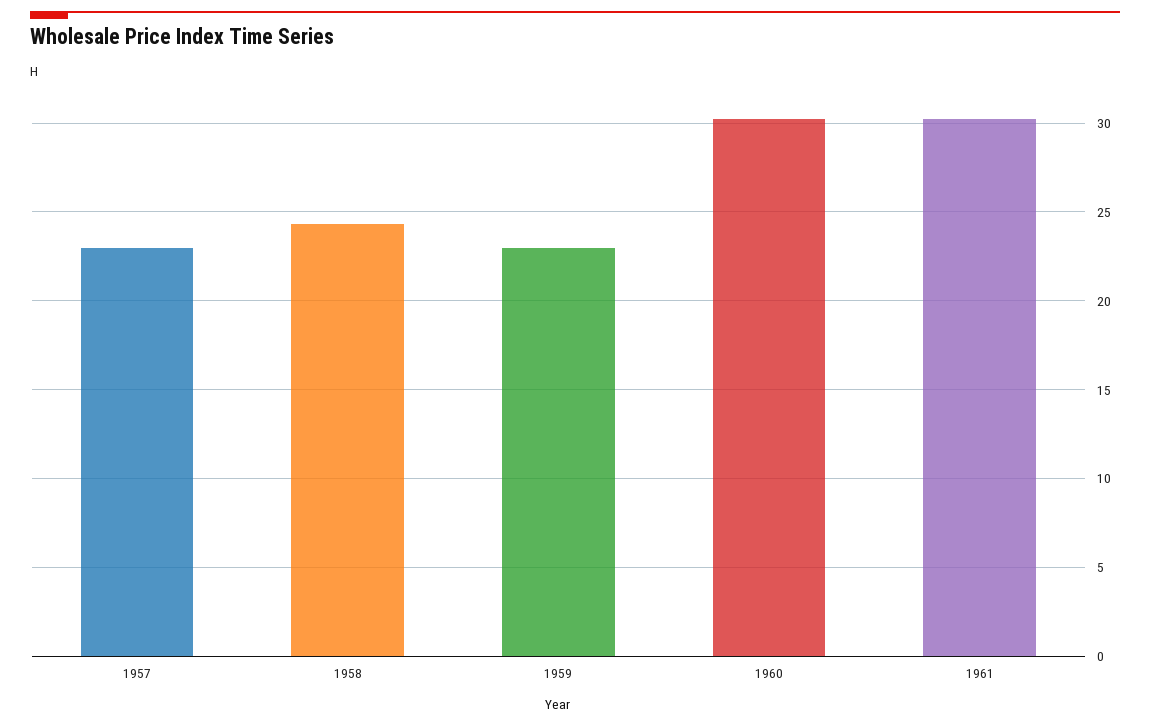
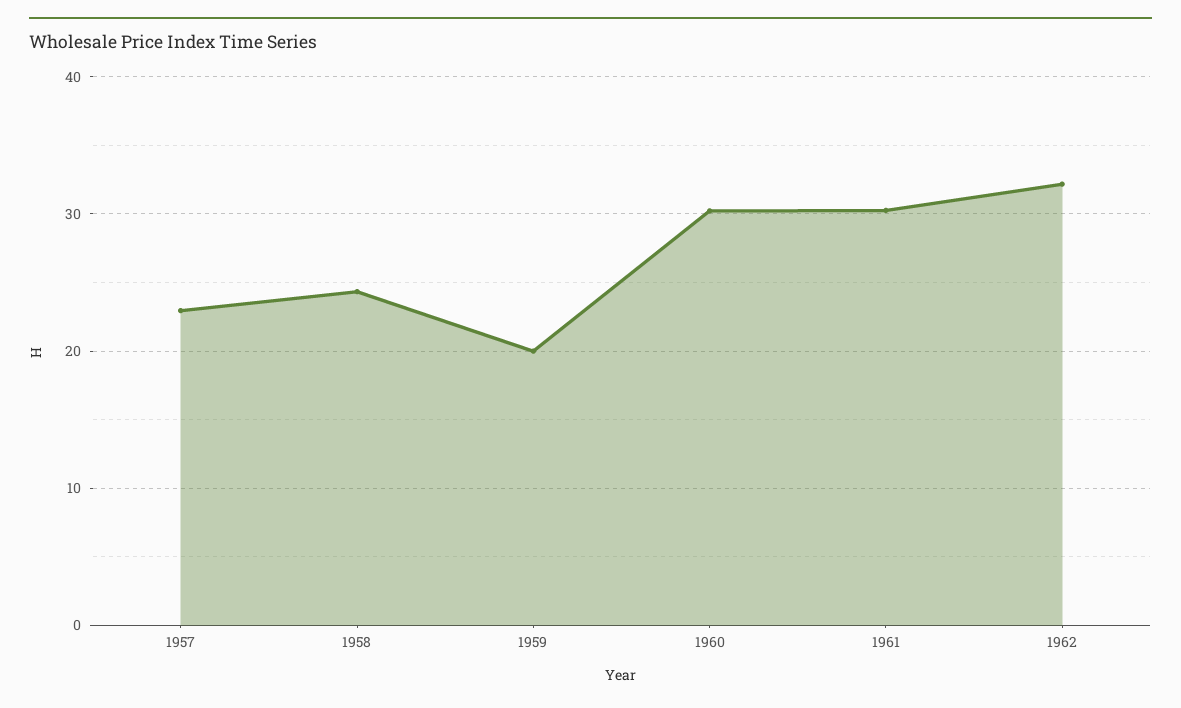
1959: 23 -> 20
1962: none -> 32

